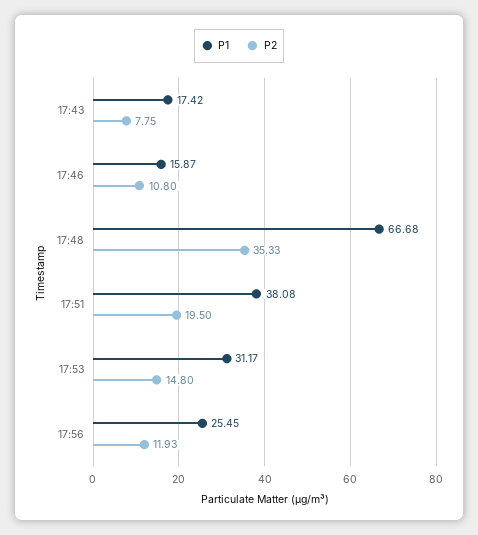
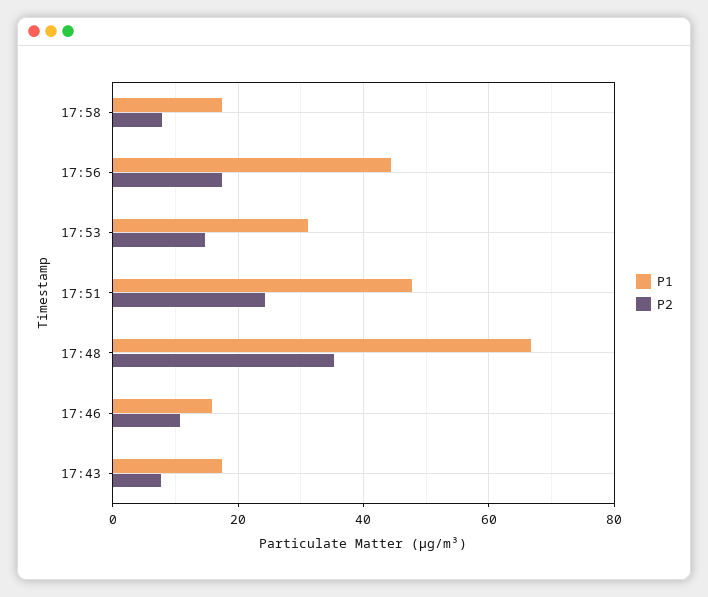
P1, 17:51: 38.08 -> 48
P2, 17:51: 19.5 -> 24
P1, 17:56: 25.45 -> 44
P2, 17:56: 11.93 -> 18
P1, 17:58: none -> 18
P2, 17:58: none -> 8

